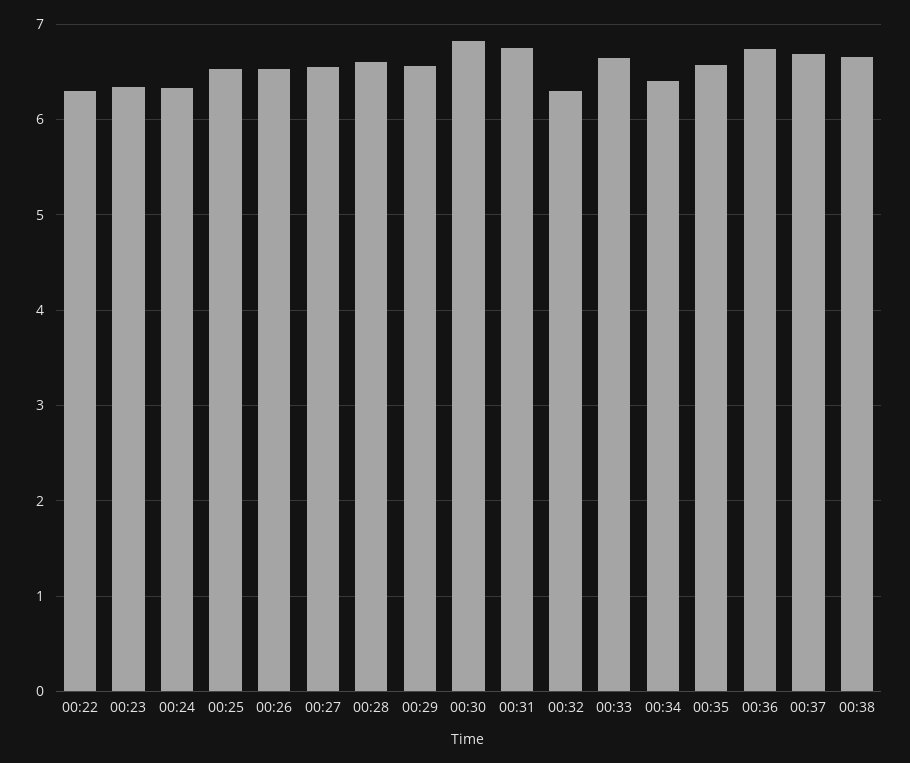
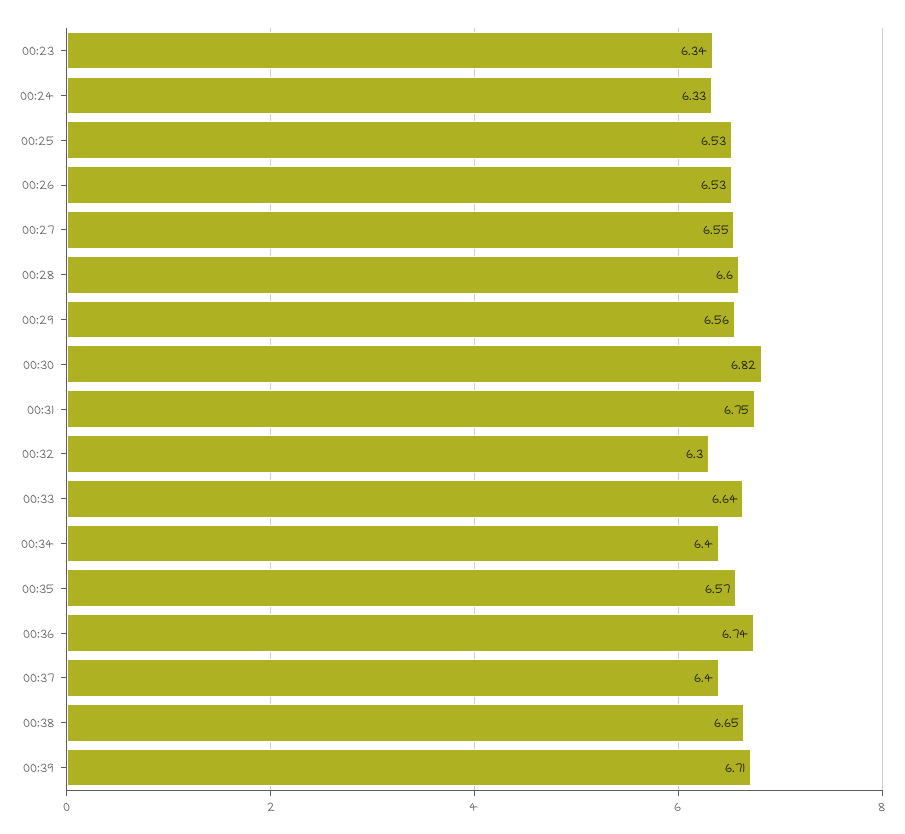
00:22: 6.3 -> none
00:37: 6.7 -> 6.4
00:39: none -> 6.71

